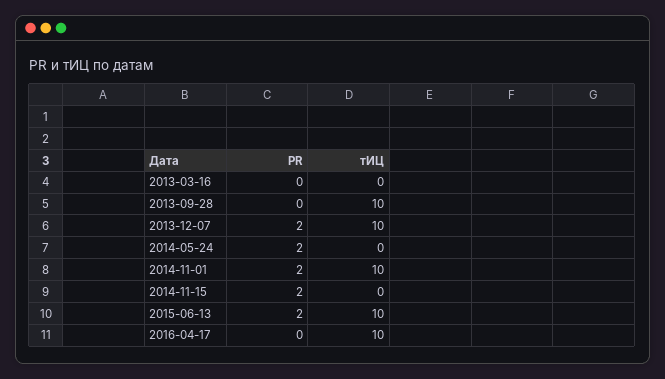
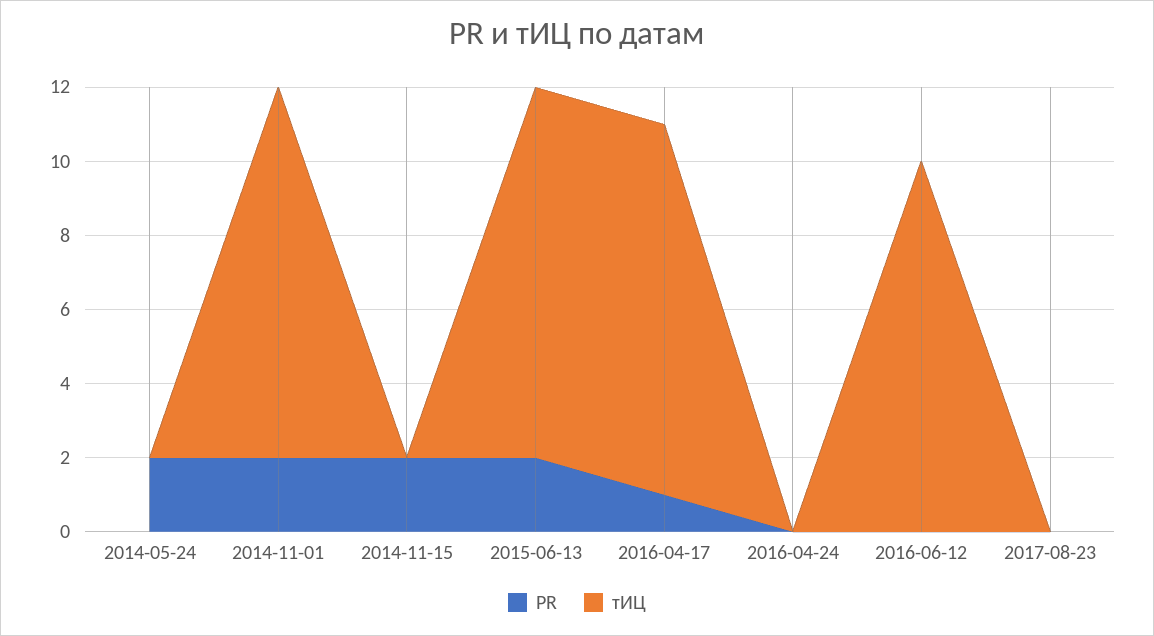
PR, 2013-03-16: 0 -> none
тИЦ, 2013-03-16: 0 -> none
PR, 2013-09-28: 0 -> none
тИЦ, 2013-09-28: 10 -> none
PR, 2013-12-07: 2 -> none
тИЦ, 2013-12-07: 10 -> none
PR, 2016-04-17: 0 -> 1
PR, 2016-04-24: none -> 0
тИЦ, 2016-04-24: none -> 0
PR, 2016-06-12: none -> 0
тИЦ, 2016-06-12: none -> 10
PR, 2017-08-23: none -> 0
тИЦ, 2017-08-23: none -> 0

